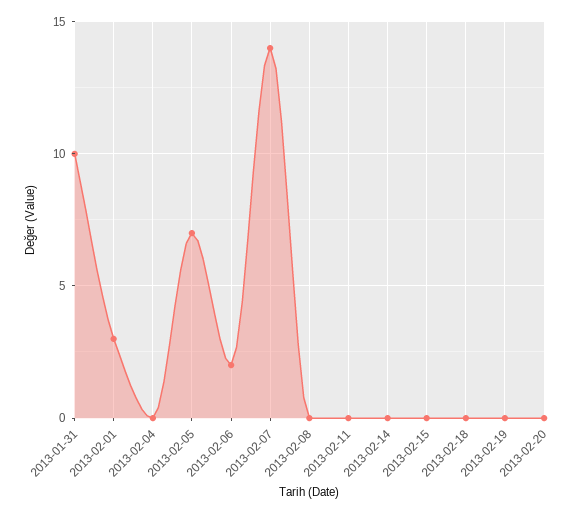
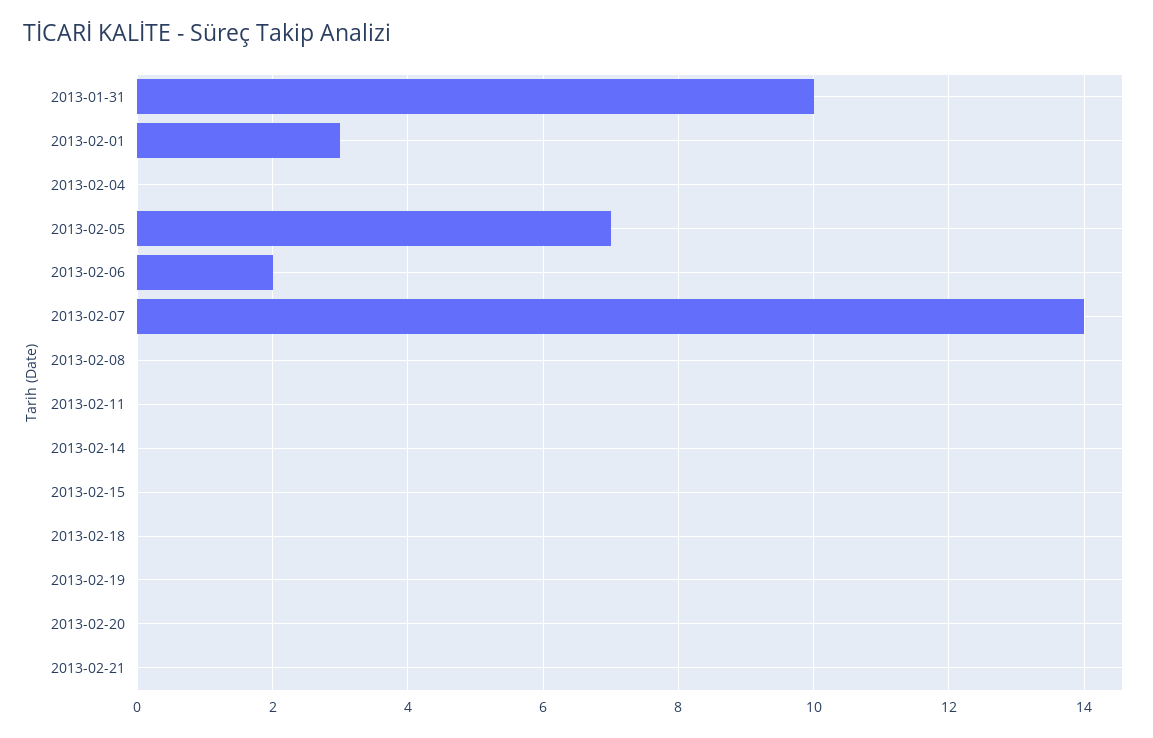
2013-02-21: none -> 0

